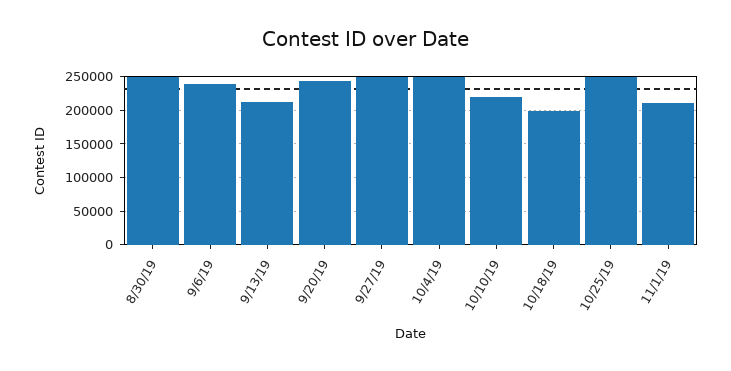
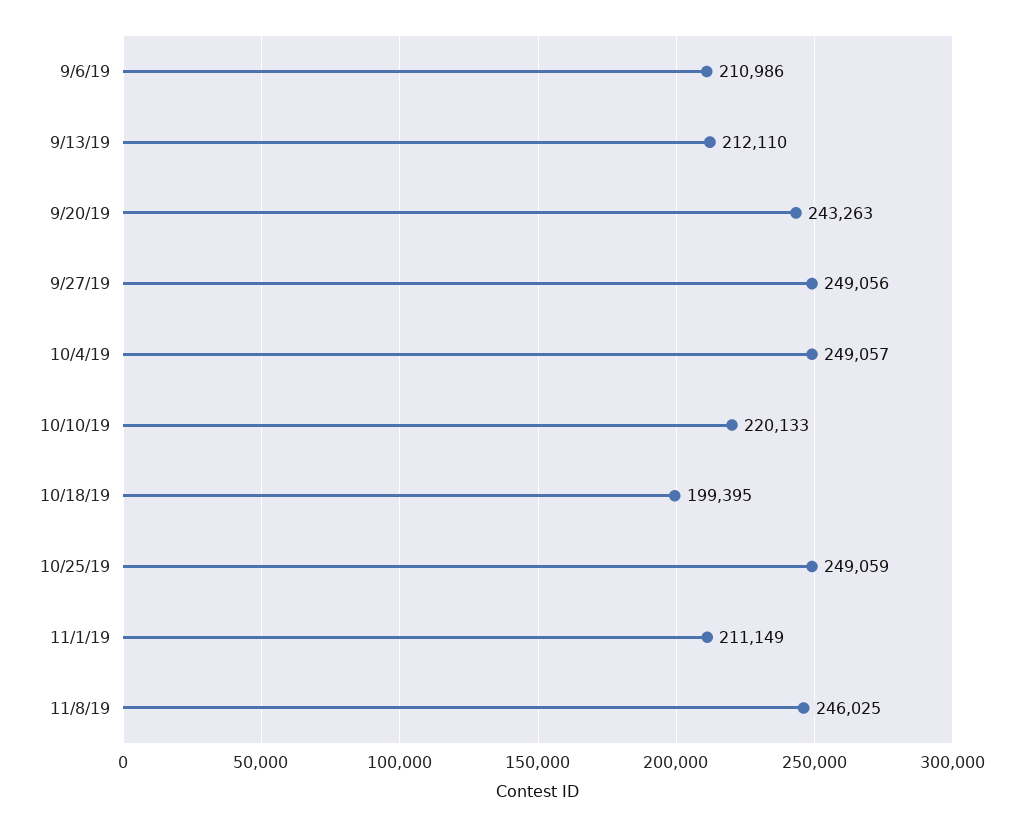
8/30/19: 250000 -> none
9/6/19: 240000 -> 210986
11/8/19: none -> 246025

